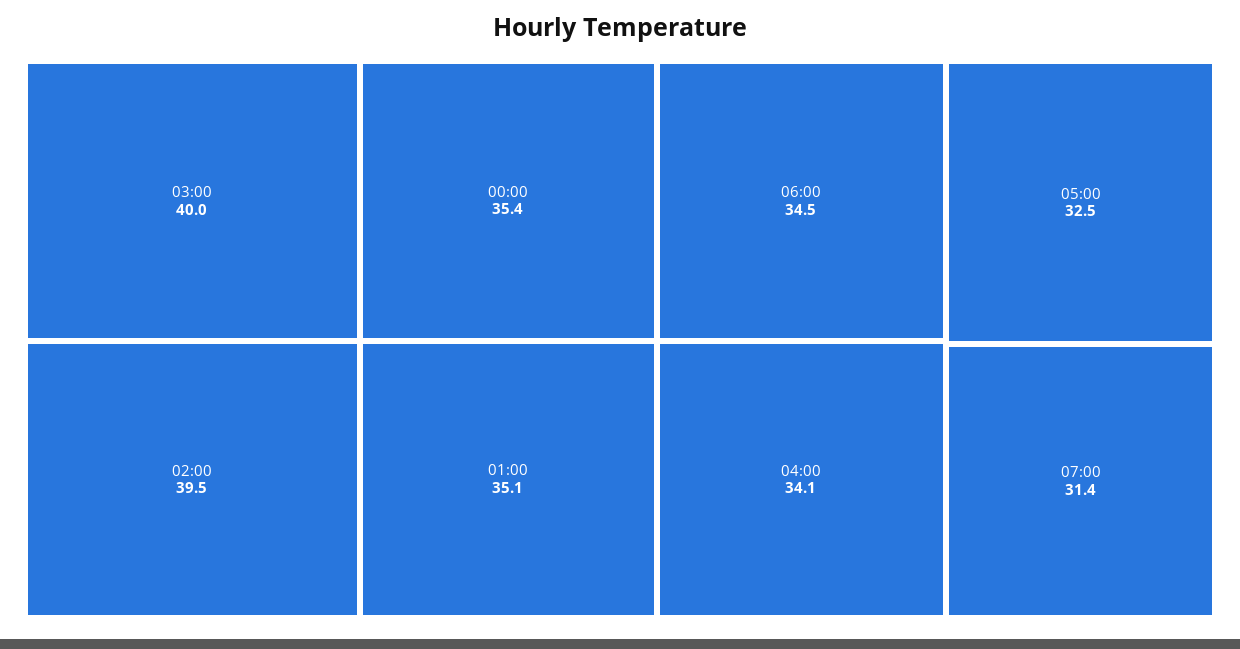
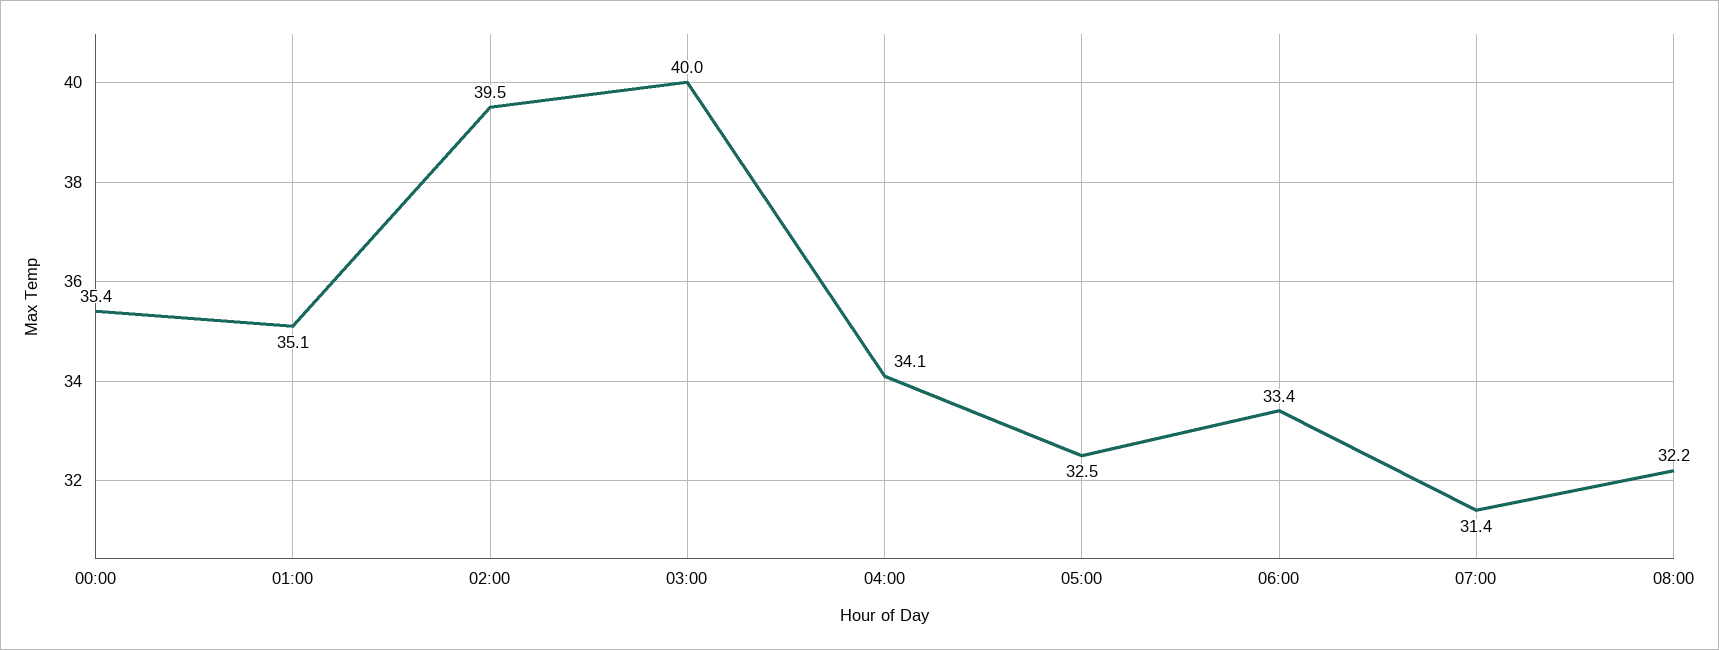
06:00: 34.5 -> 33.4
08:00: none -> 32.2

